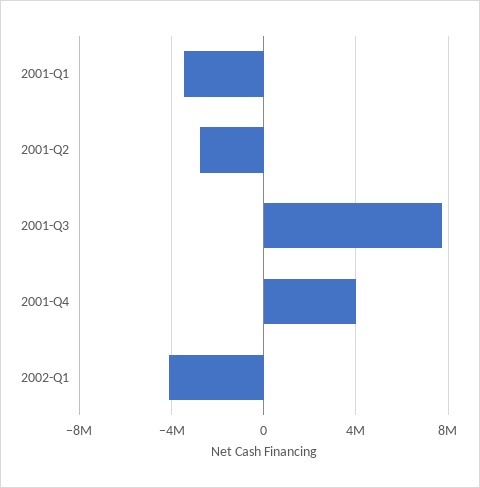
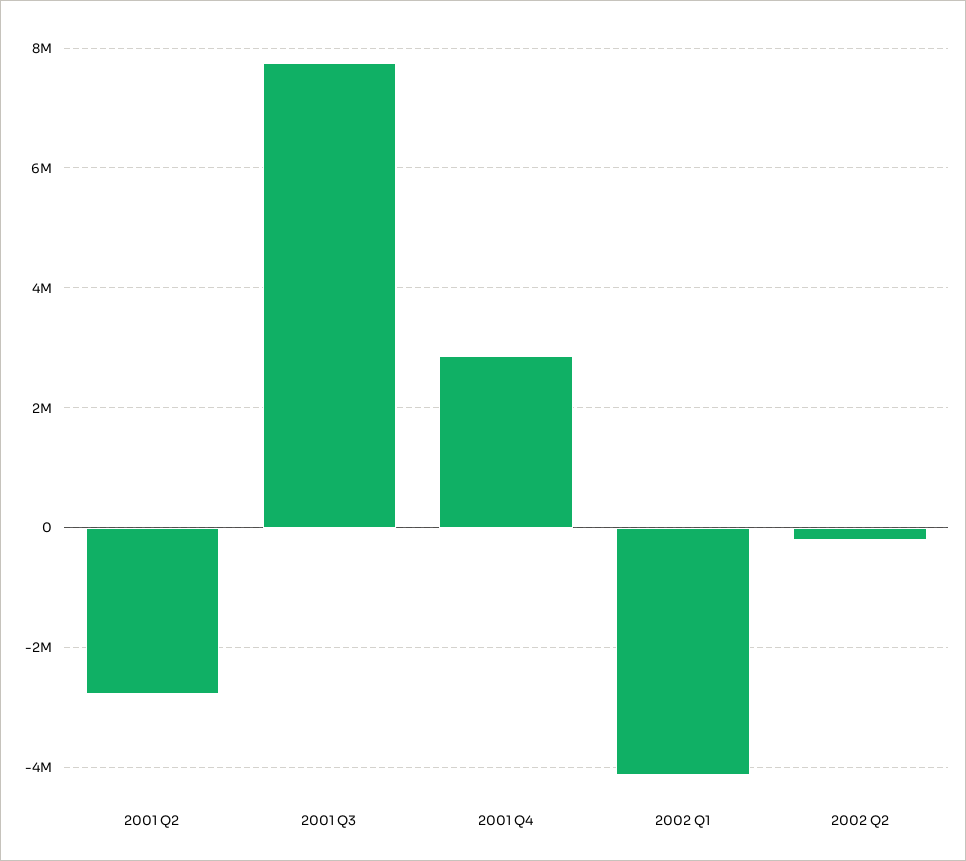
2001-Q1: -3500000 -> none
2001-Q4: 4000000 -> 2800000
2002 Q2: none -> -200000

